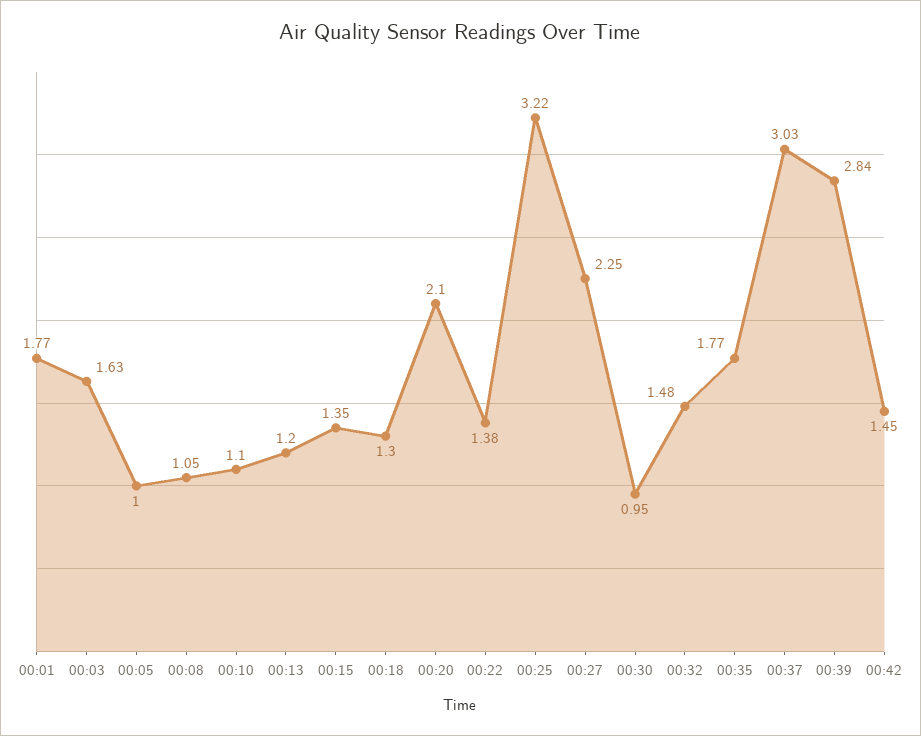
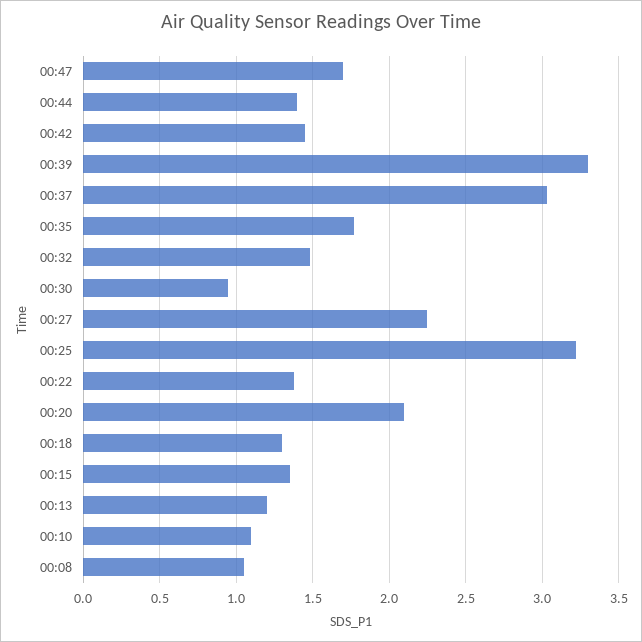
00:01: 1.77 -> none
00:03: 1.63 -> none
00:05: 1 -> none
00:39: 2.84 -> 3.3
00:47: none -> 1.7
00:44: none -> 1.4

